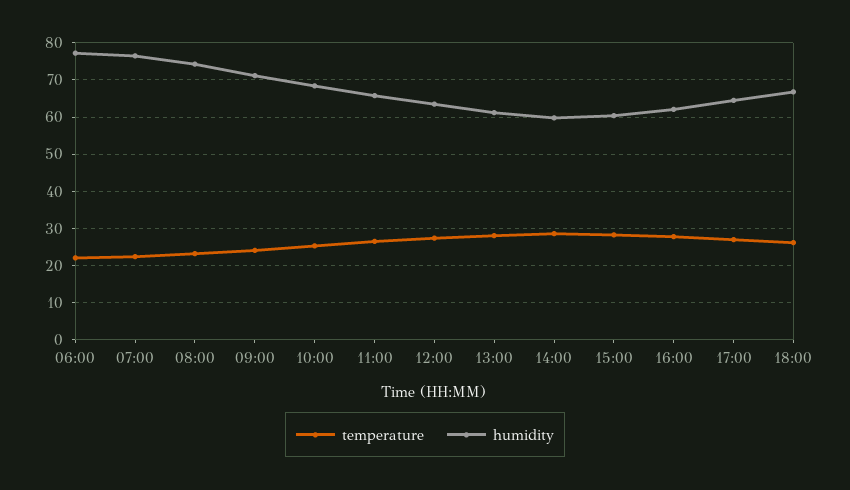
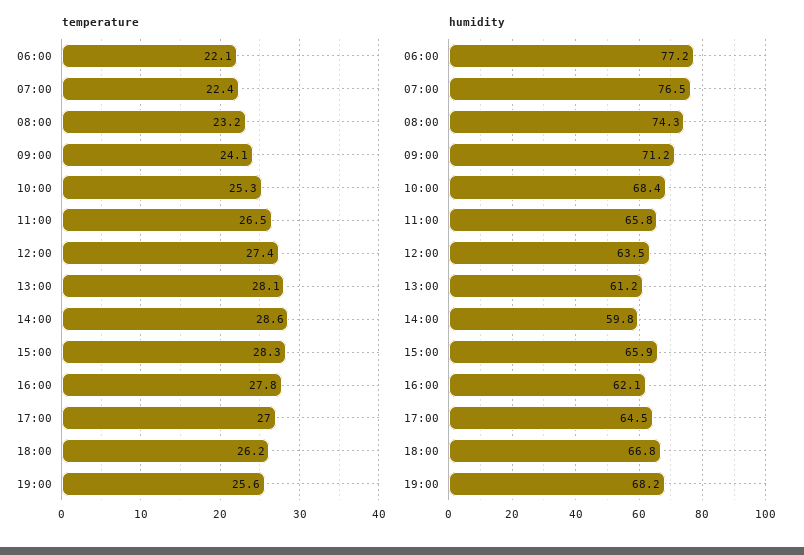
humidity, 15:00: 60 -> 65.9
temperature, 19:00: none -> 25.6
humidity, 19:00: none -> 68.2

